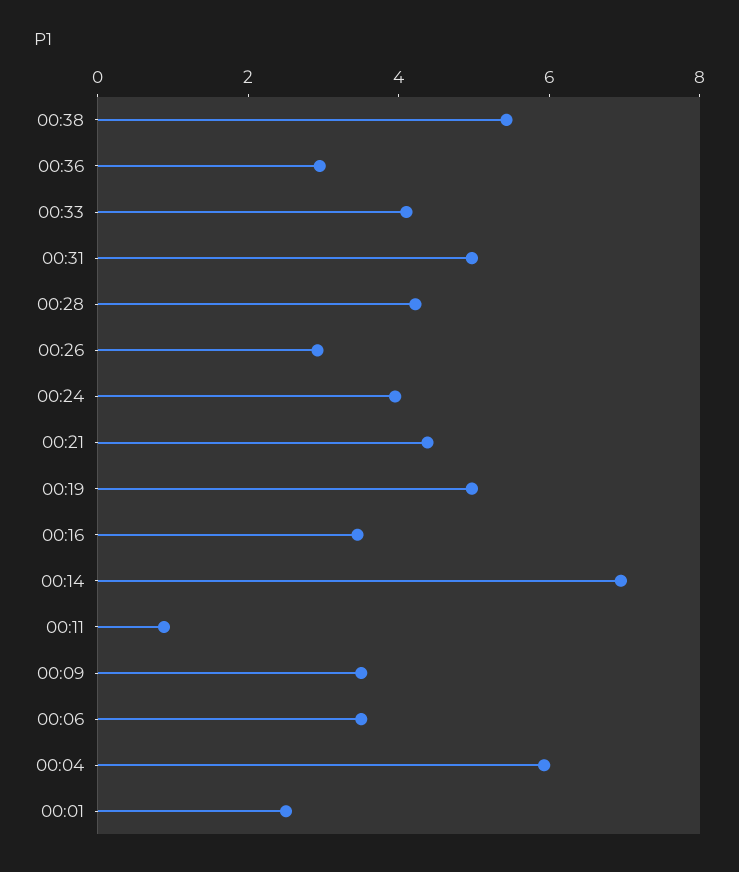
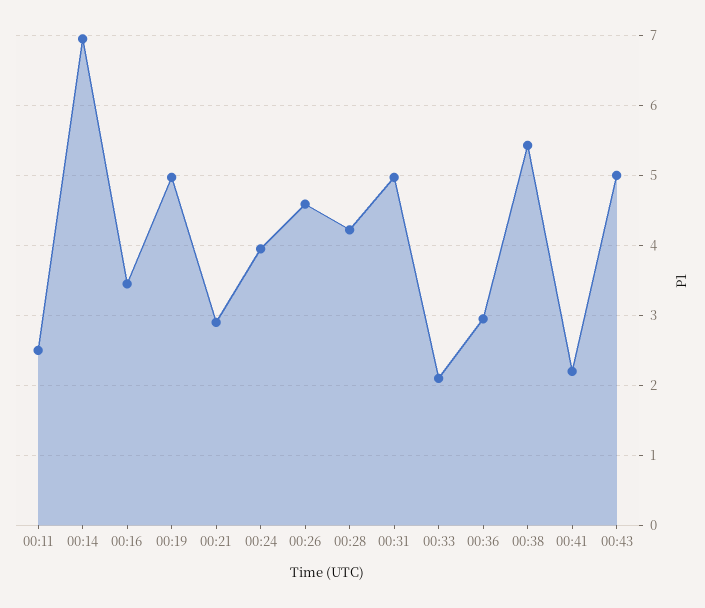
00:33: 4 -> 2.1
00:26: 3 -> 4.6
00:21: 4.5 -> 2.9
00:11: 1 -> 2.5
00:09: 3.5 -> none
00:06: 3.5 -> none
00:04: 6 -> none
00:01: 2.5 -> none
00:41: none -> 2.2
00:43: none -> 5

